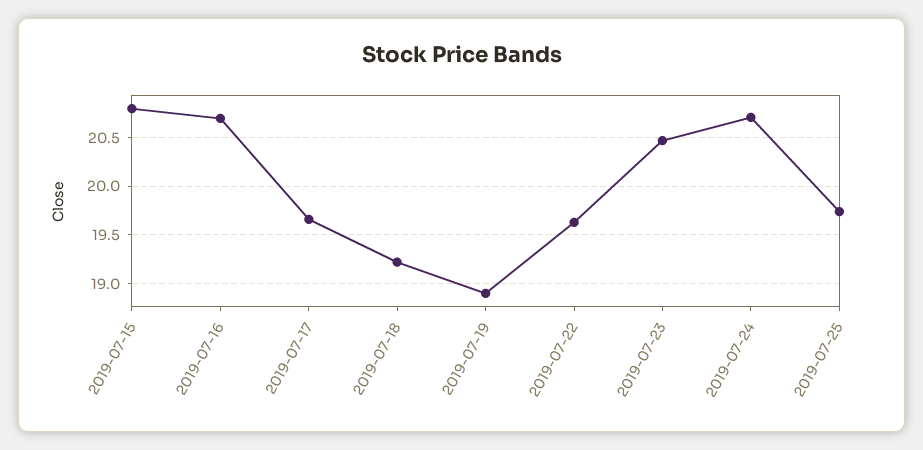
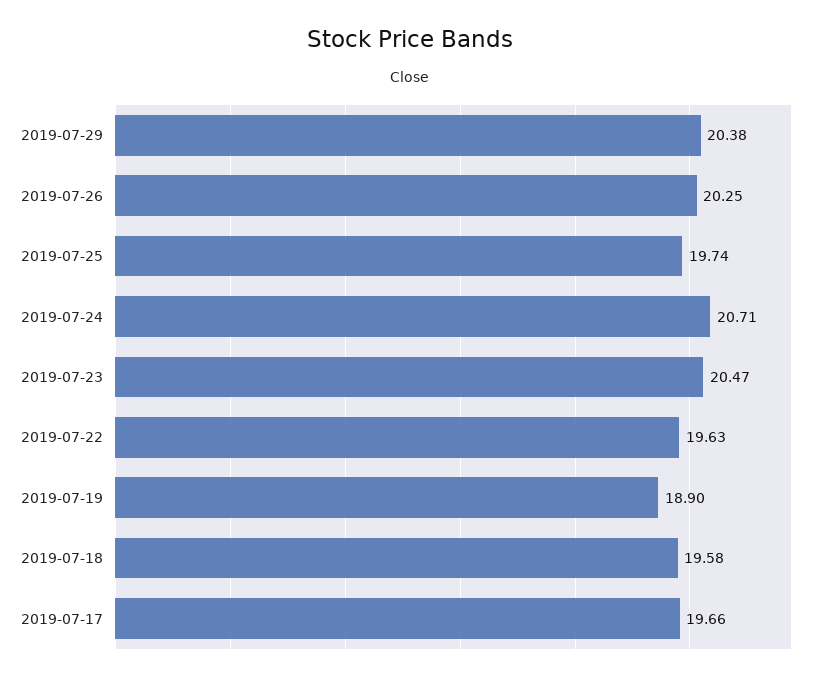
2019-07-15: 20.8 -> none
2019-07-16: 20.7 -> none
2019-07-18: 19.2 -> 19.58
2019-07-29: none -> 20.38
2019-07-26: none -> 20.25

